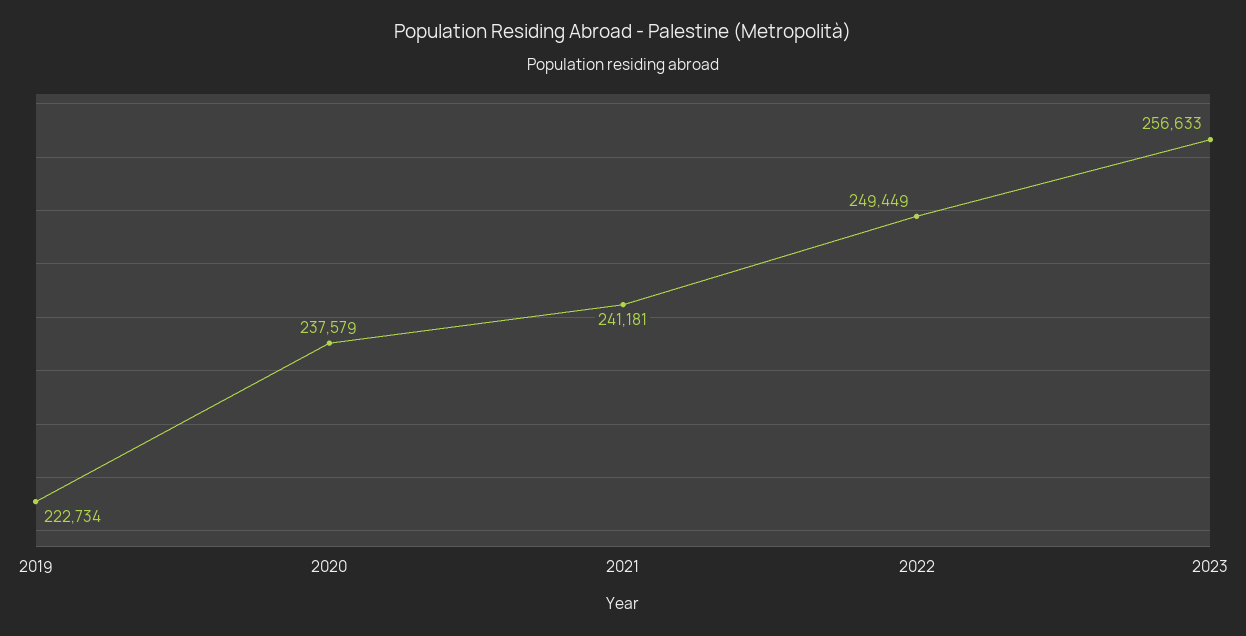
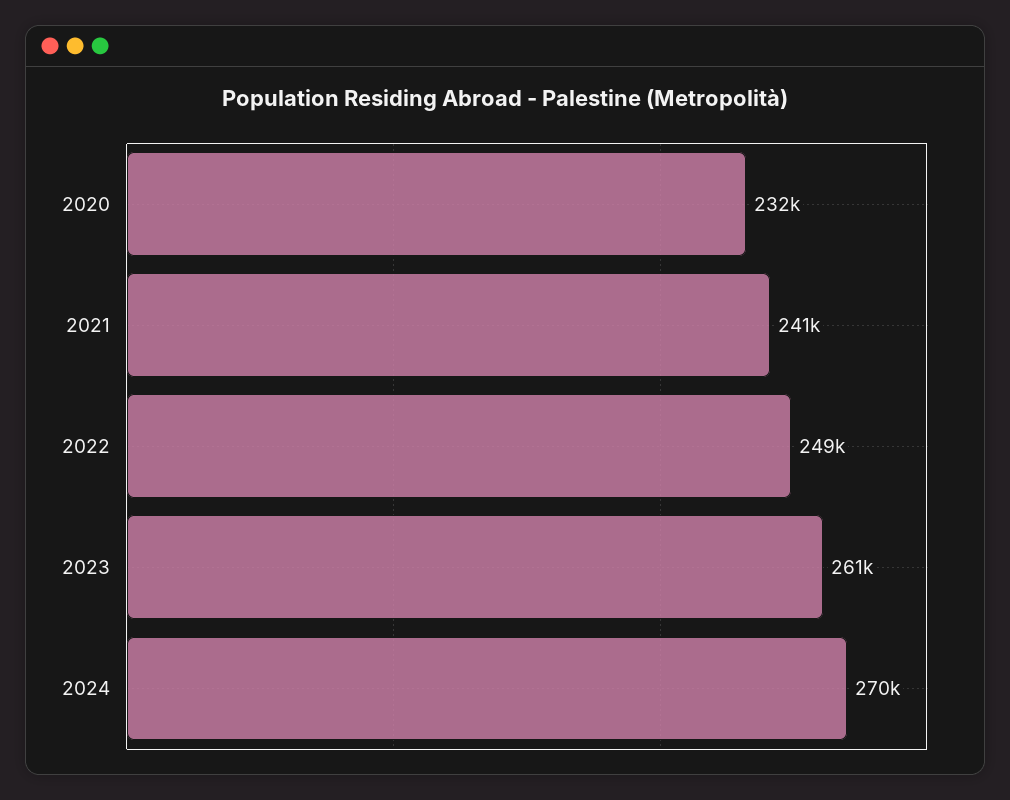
2019: 222734 -> none
2020: 237579 -> 232000
2023: 256633 -> 261000
2024: none -> 270000

